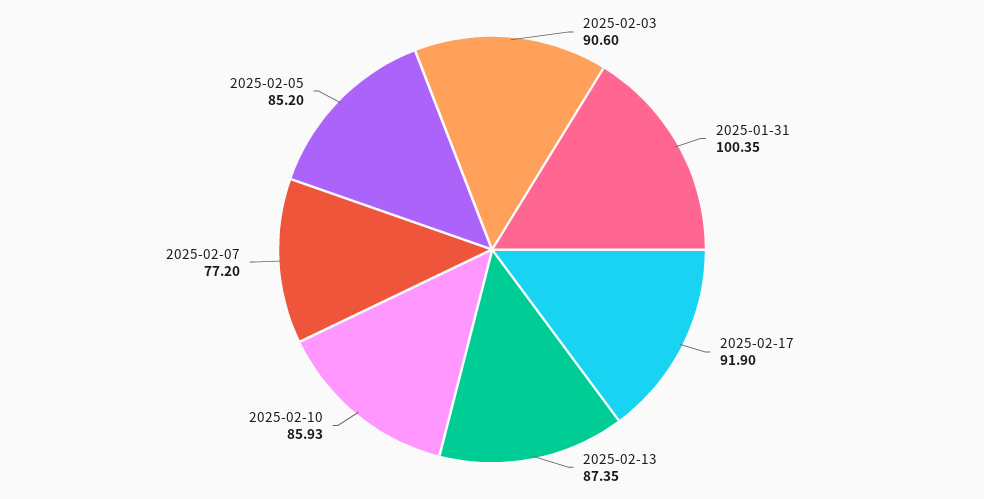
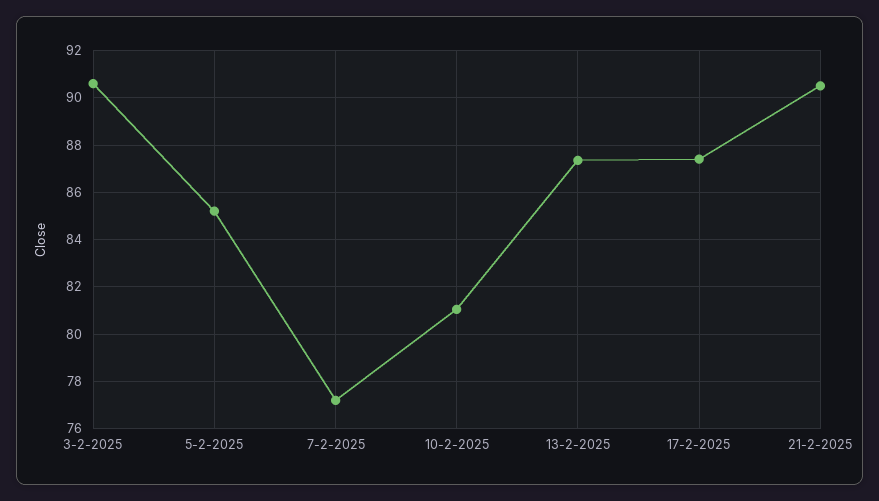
2025-01-31: 100.35 -> none
2025-02-17: 91.9 -> 87.5
2025-02-10: 85.93 -> 81
21-2-2025: none -> 90.5

